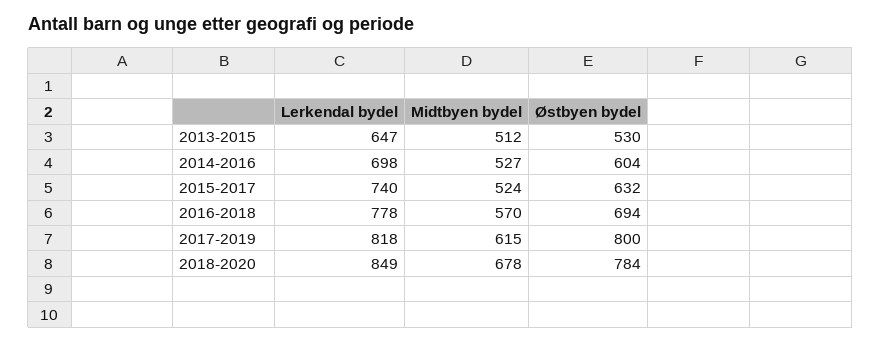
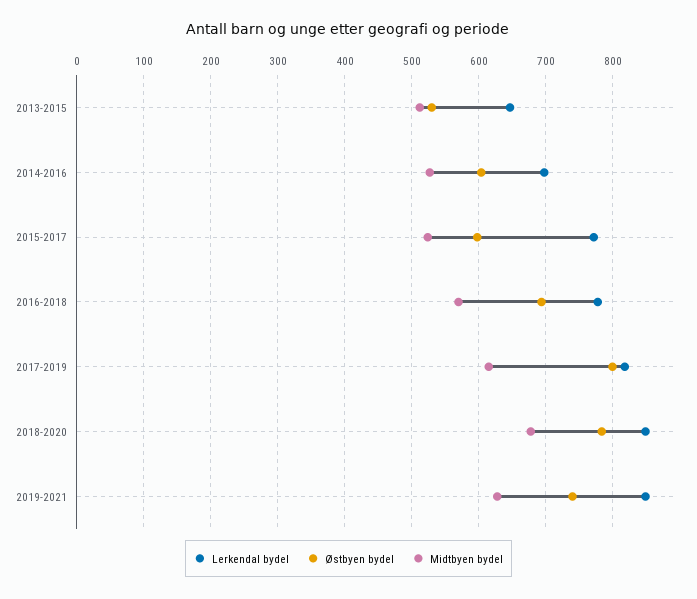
Lerkendal bydel, 2015-2017: 740 -> 770
Østbyen bydel, 2015-2017: 632 -> 600
Lerkendal bydel, 2019-2021: none -> 850
Østbyen bydel, 2019-2021: none -> 740
Midtbyen bydel, 2019-2021: none -> 630

